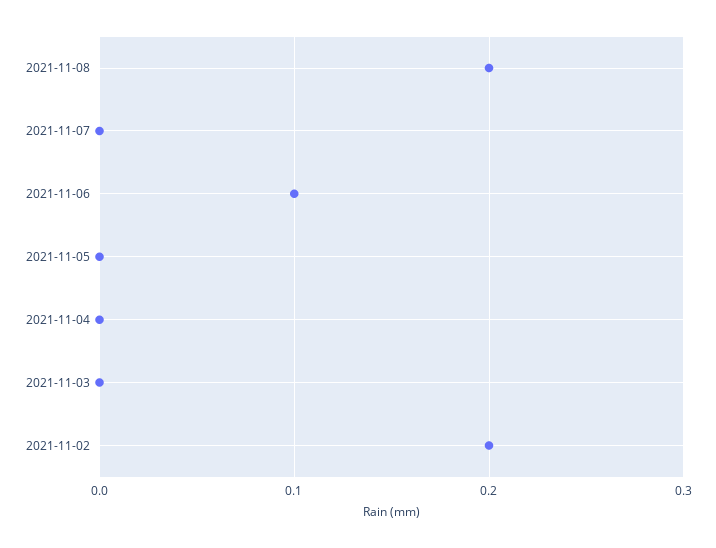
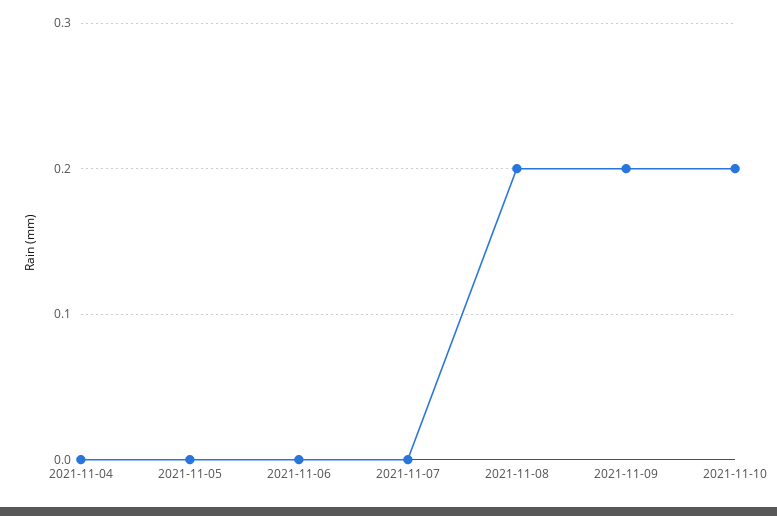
2021-11-06: 0.1 -> 0
2021-11-03: 0 -> none
2021-11-02: 0.2 -> none
2021-11-09: none -> 0.2
2021-11-10: none -> 0.2

